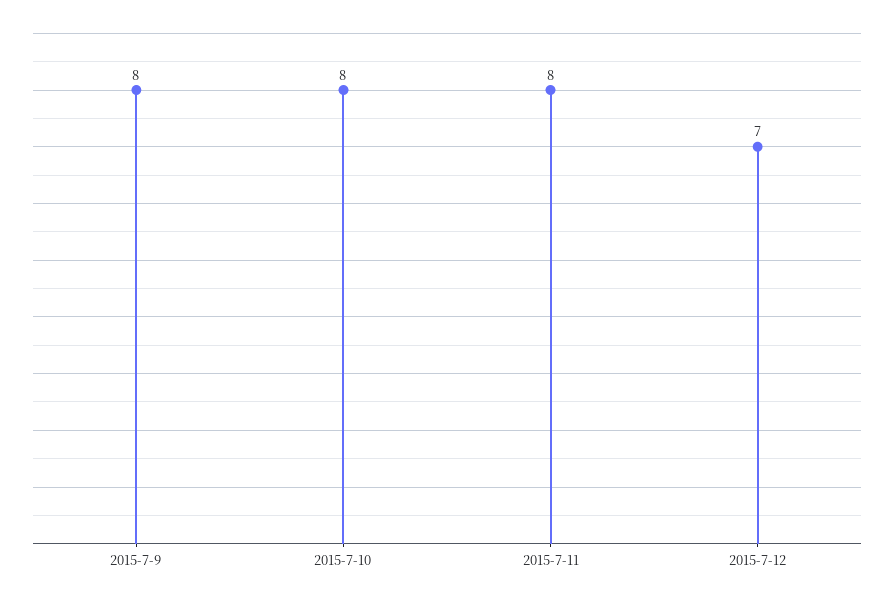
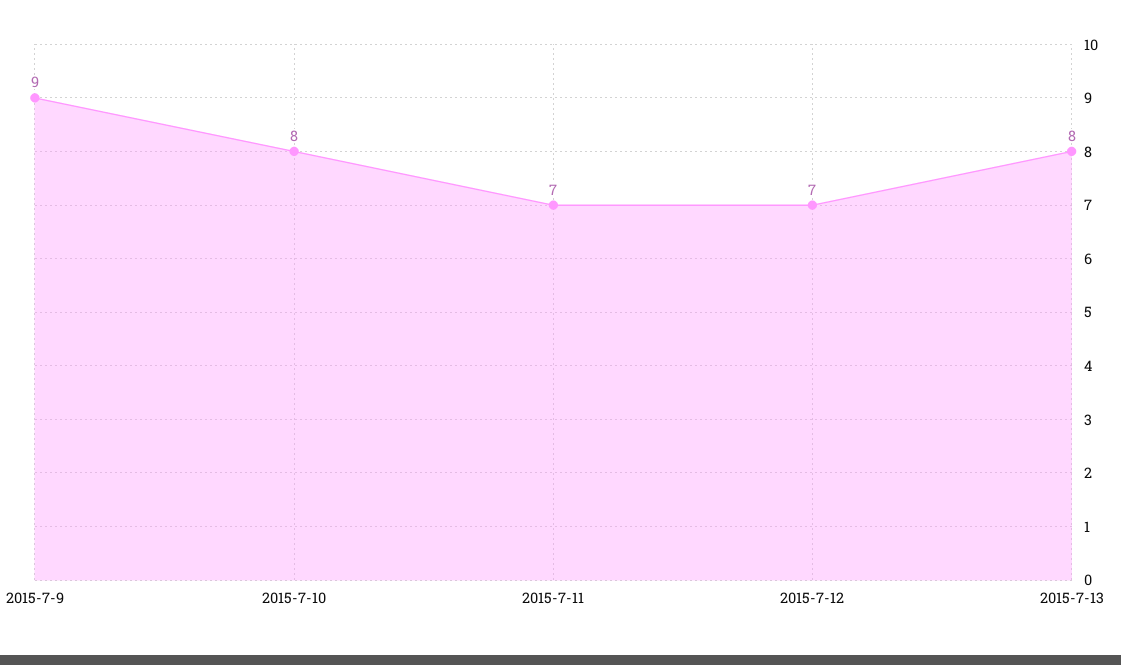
2015-7-9: 8 -> 9
2015-7-11: 8 -> 7
2015-7-13: none -> 8

